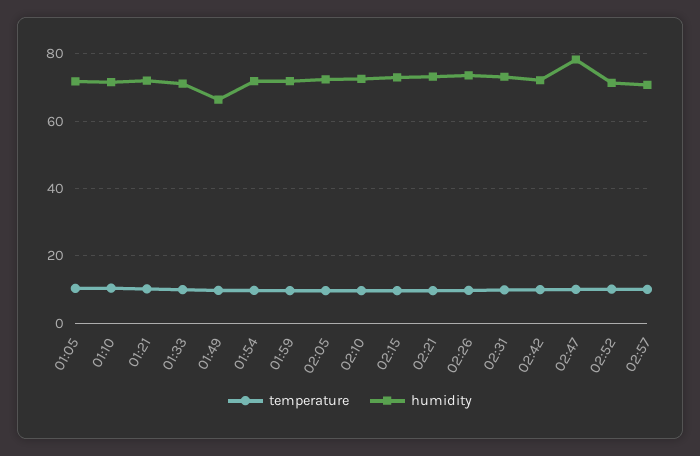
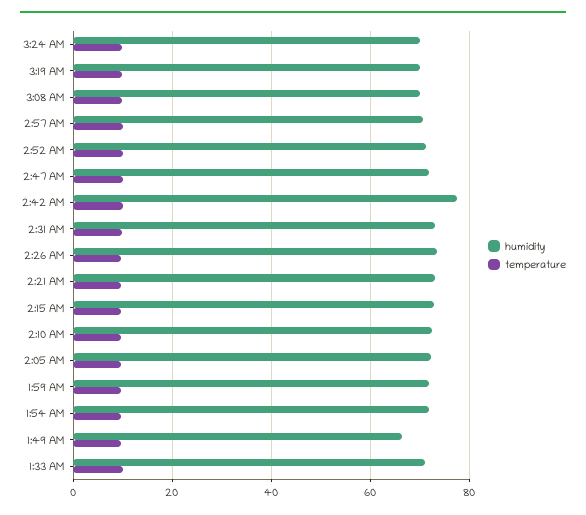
temperature, 01:05: 10 -> none
humidity, 01:05: 72 -> none
temperature, 01:10: 10 -> none
humidity, 01:10: 72 -> none
temperature, 01:21: 10 -> none
humidity, 01:21: 72 -> none
humidity, 02:42: 72 -> 78
humidity, 02:47: 78 -> 72
humidity, 3:24 AM: none -> 70
temperature, 3:24 AM: none -> 10
humidity, 3:19 AM: none -> 70
temperature, 3:19 AM: none -> 10
humidity, 3:08 AM: none -> 70
temperature, 3:08 AM: none -> 10

